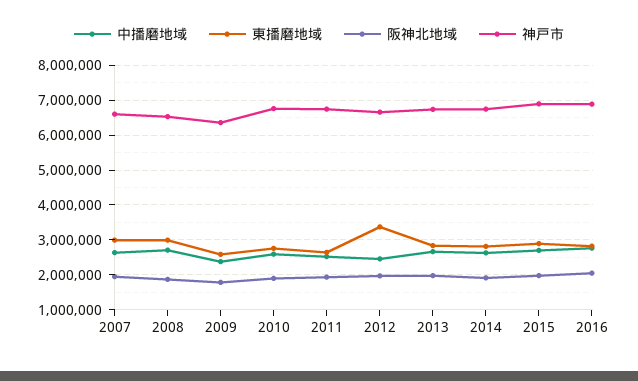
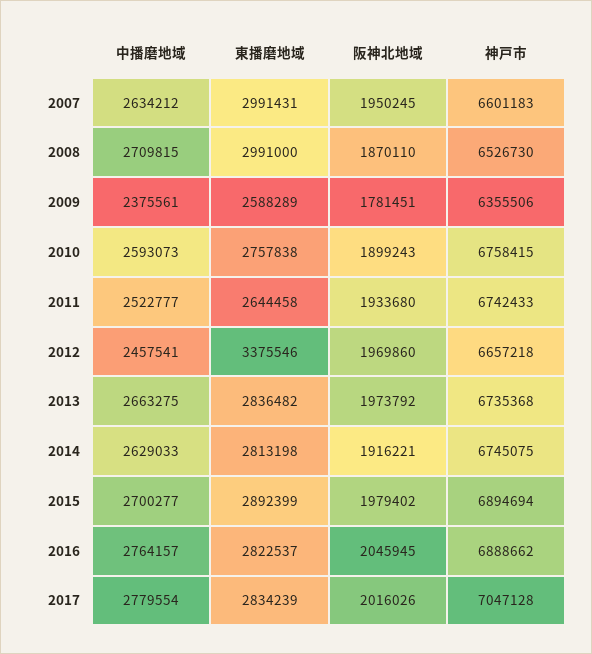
中播磨地域, 2017: none -> 2779554
東播磨地域, 2017: none -> 2834239
阪神北地域, 2017: none -> 2016026
神戸市, 2017: none -> 7047128

